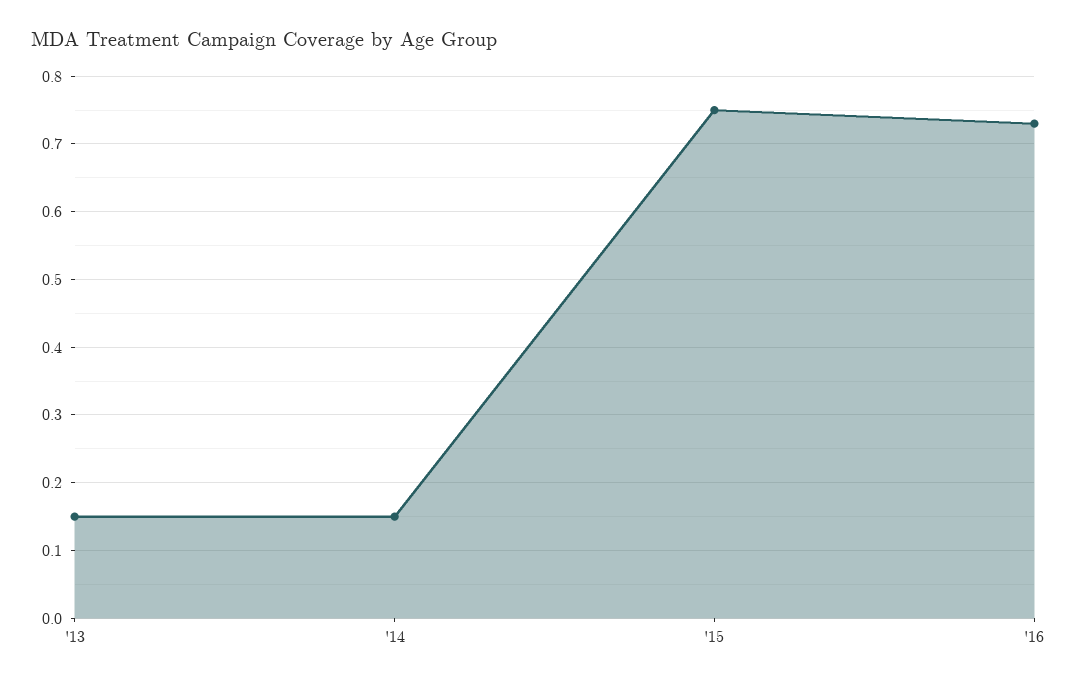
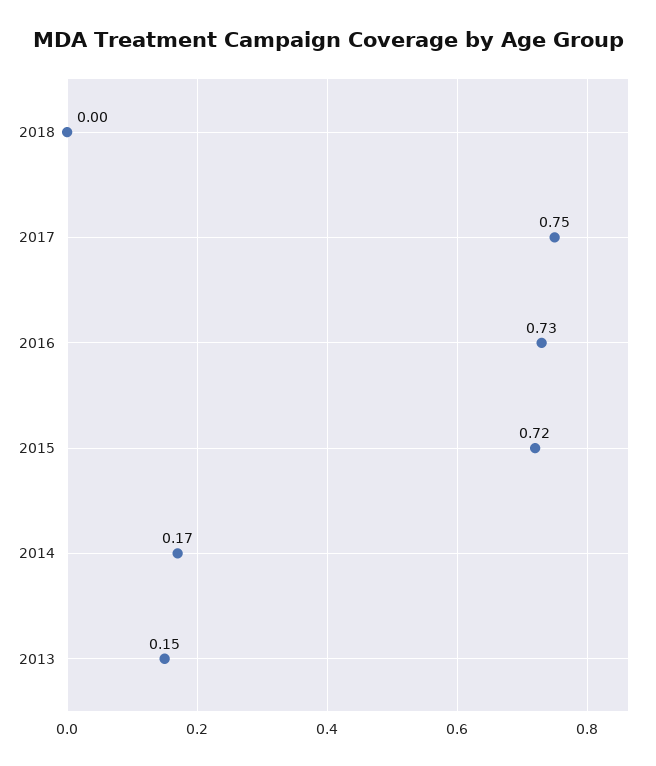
'14: 0.15 -> 0.17
'15: 0.75 -> 0.72
2018: none -> 0
2017: none -> 0.75

